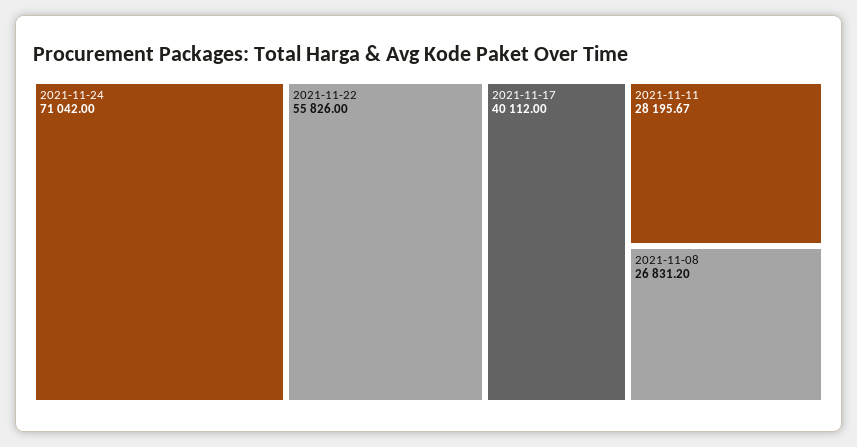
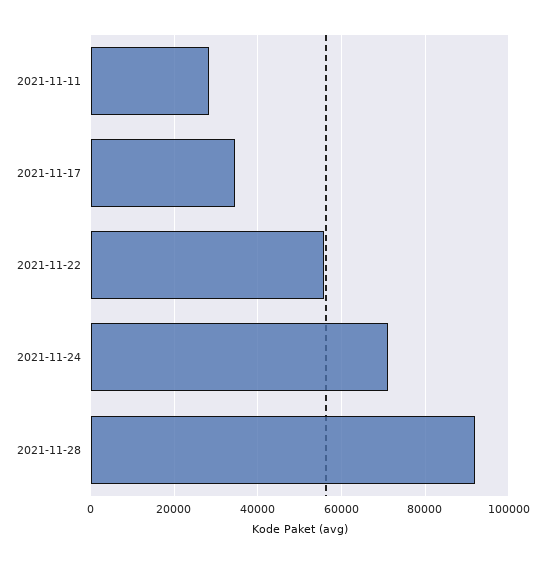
2021-11-17: 40112 -> 34000
2021-11-08: 26831.2 -> none
2021-11-28: none -> 92000

